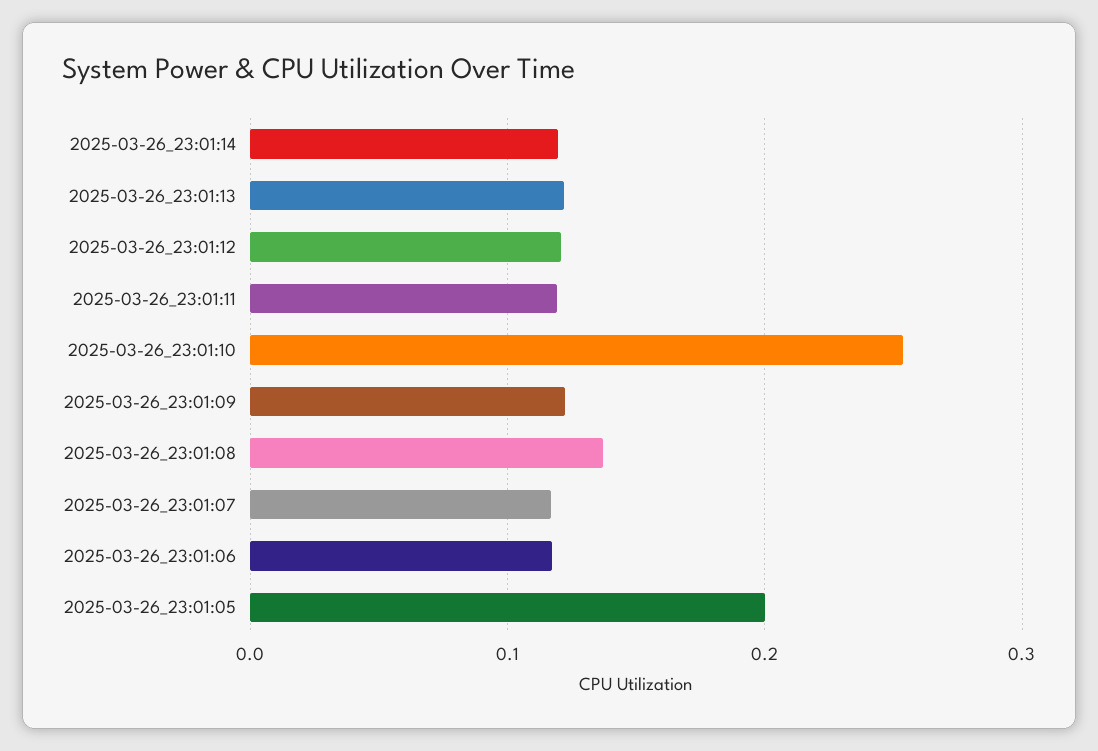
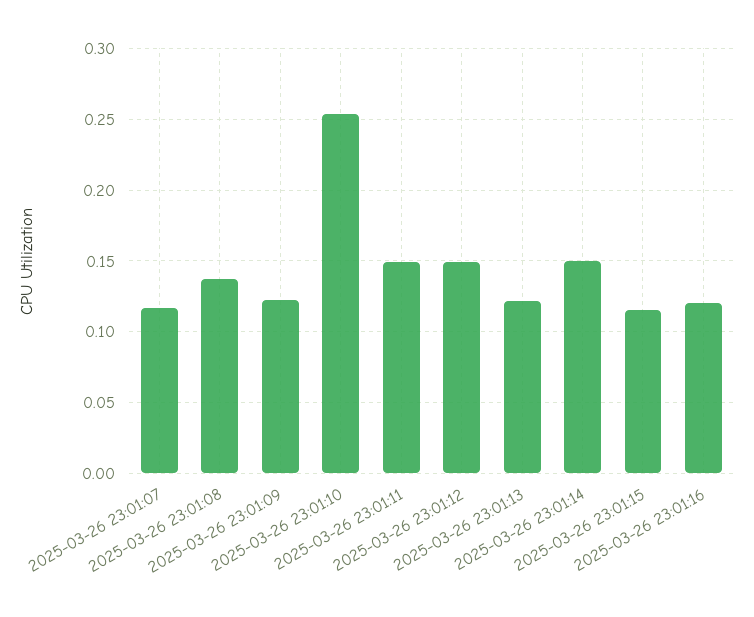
2025-03-26_23:01:14: 0.12 -> 0.15
2025-03-26_23:01:12: 0.12 -> 0.15
2025-03-26_23:01:11: 0.12 -> 0.15
2025-03-26_23:01:06: 0.12 -> none
2025-03-26_23:01:05: 0.2 -> none
2025-03-26 23:01:15: none -> 0.115
2025-03-26 23:01:16: none -> 0.12

